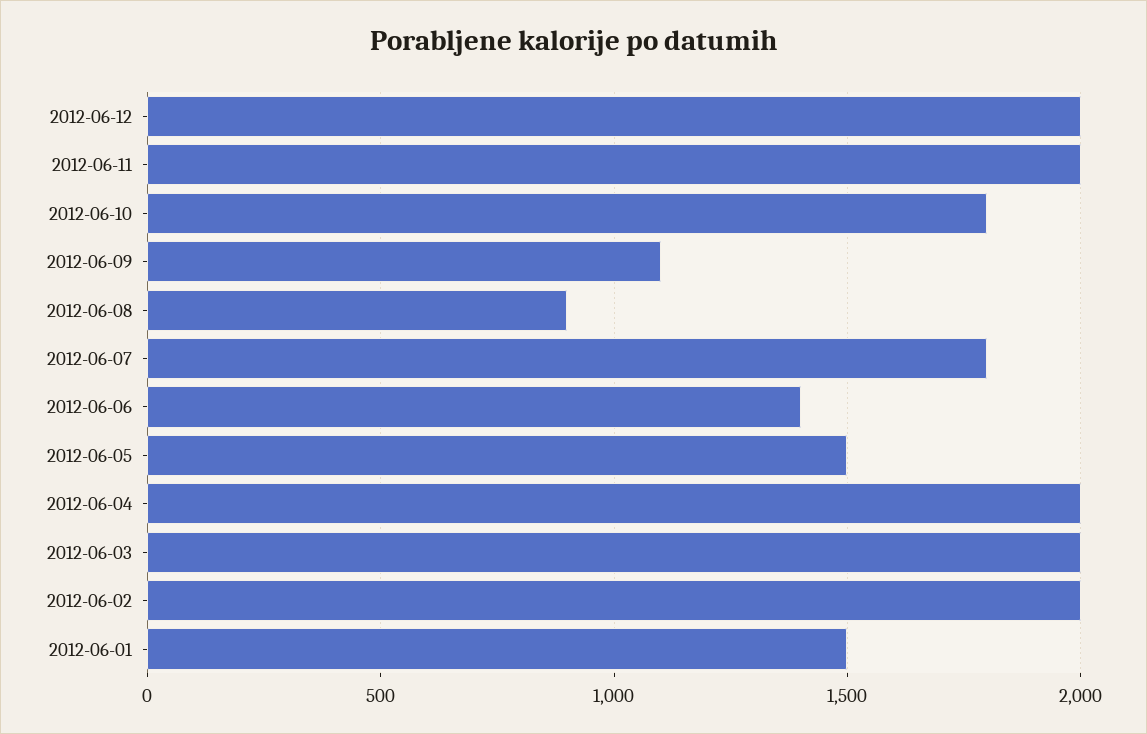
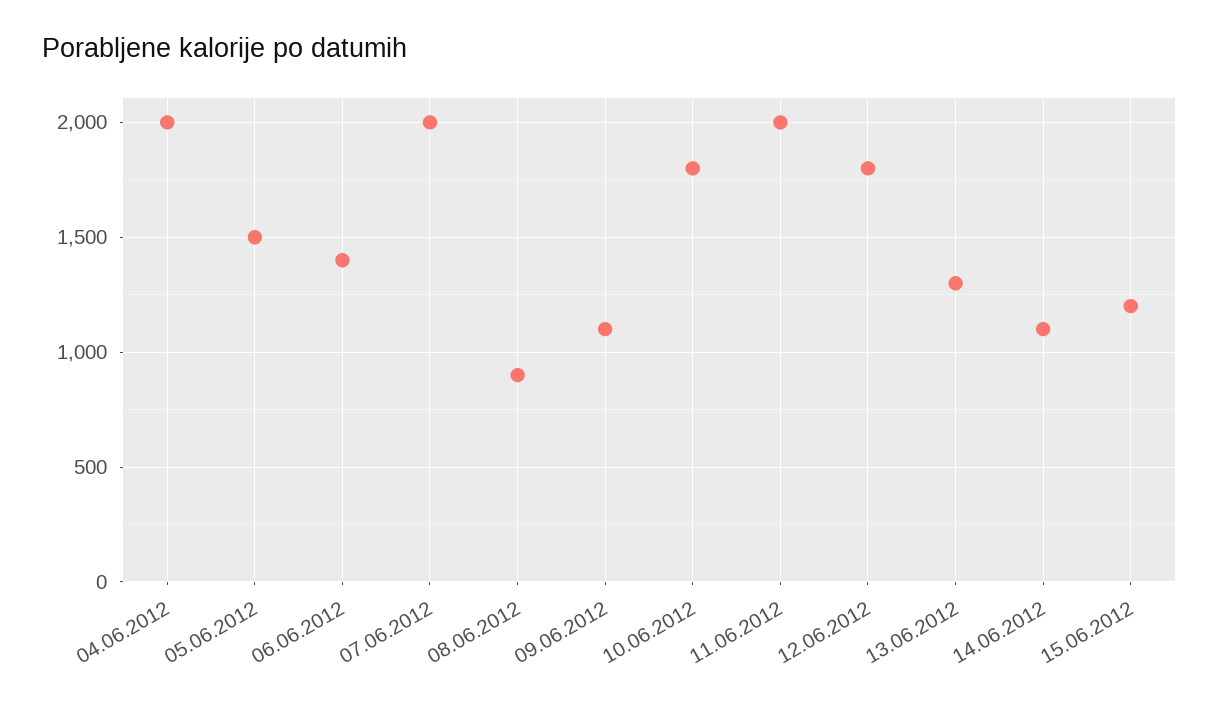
2012-06-12: 2000 -> 1800
2012-06-07: 1800 -> 2000
2012-06-03: 2000 -> none
2012-06-02: 2000 -> none
2012-06-01: 1500 -> none
13.06.2012: none -> 1300
14.06.2012: none -> 1100
15.06.2012: none -> 1200

